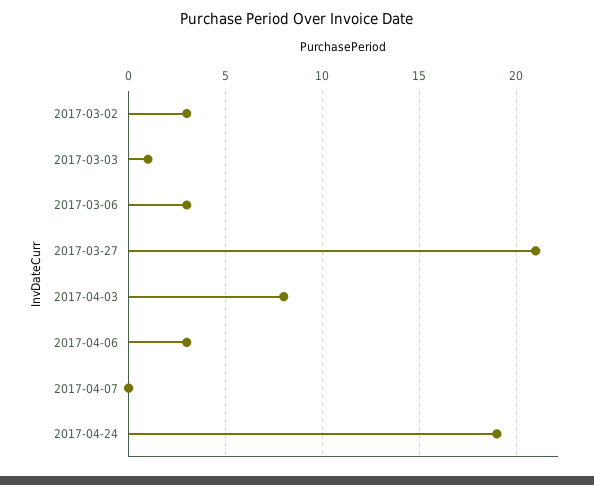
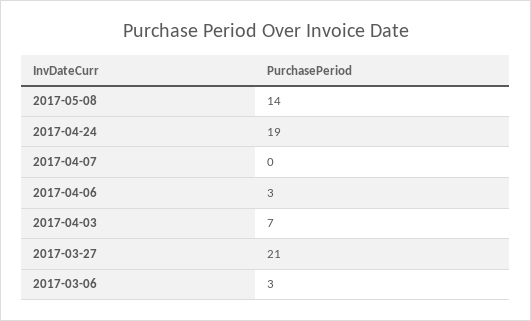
2017-03-02: 3 -> none
2017-03-03: 1 -> none
2017-04-03: 8 -> 7
2017-05-08: none -> 14

